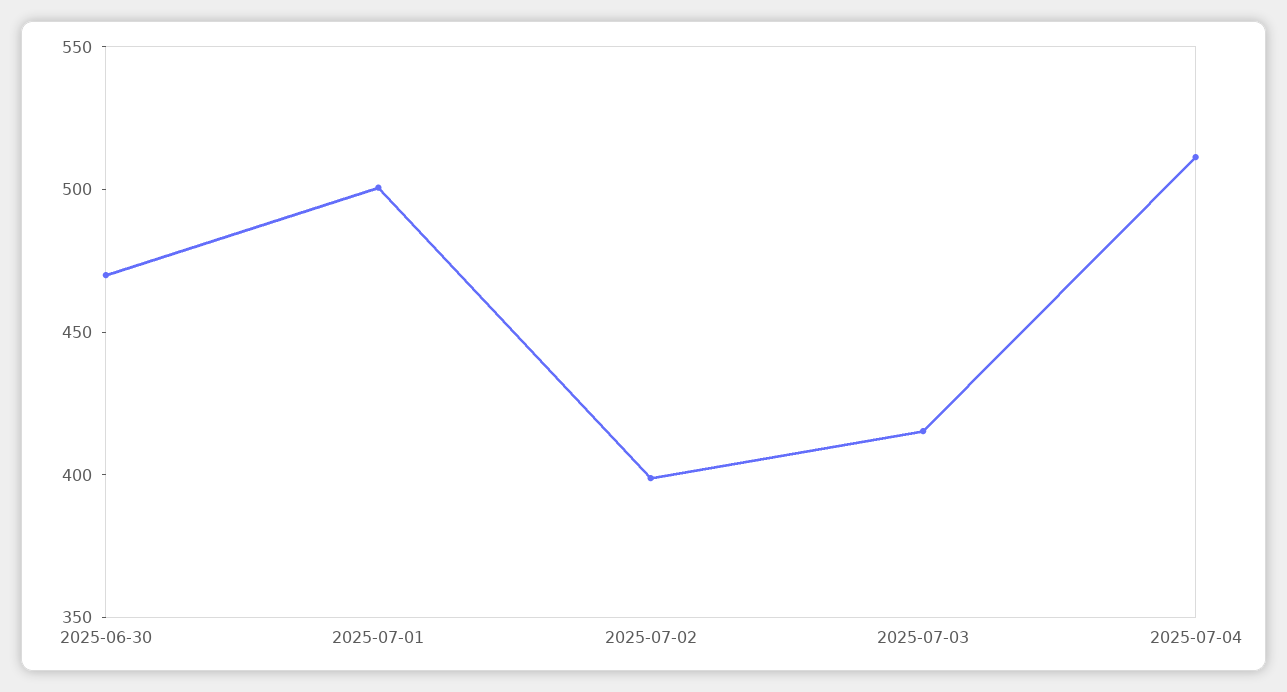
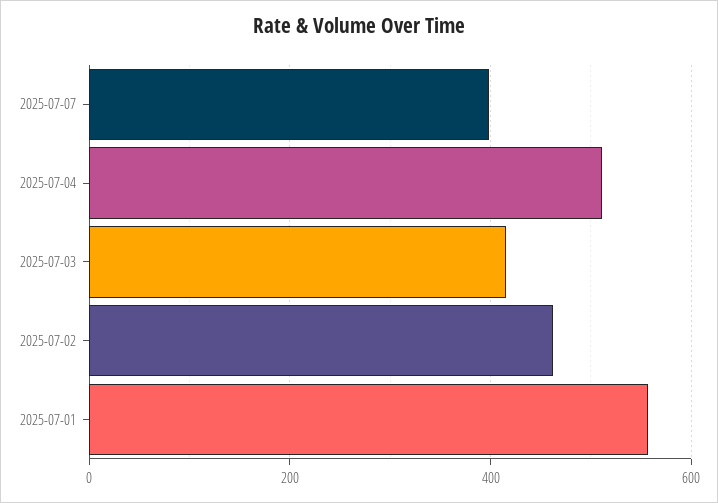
2025-06-30: 470 -> none
2025-07-01: 500 -> 560
2025-07-02: 400 -> 460
2025-07-07: none -> 400

